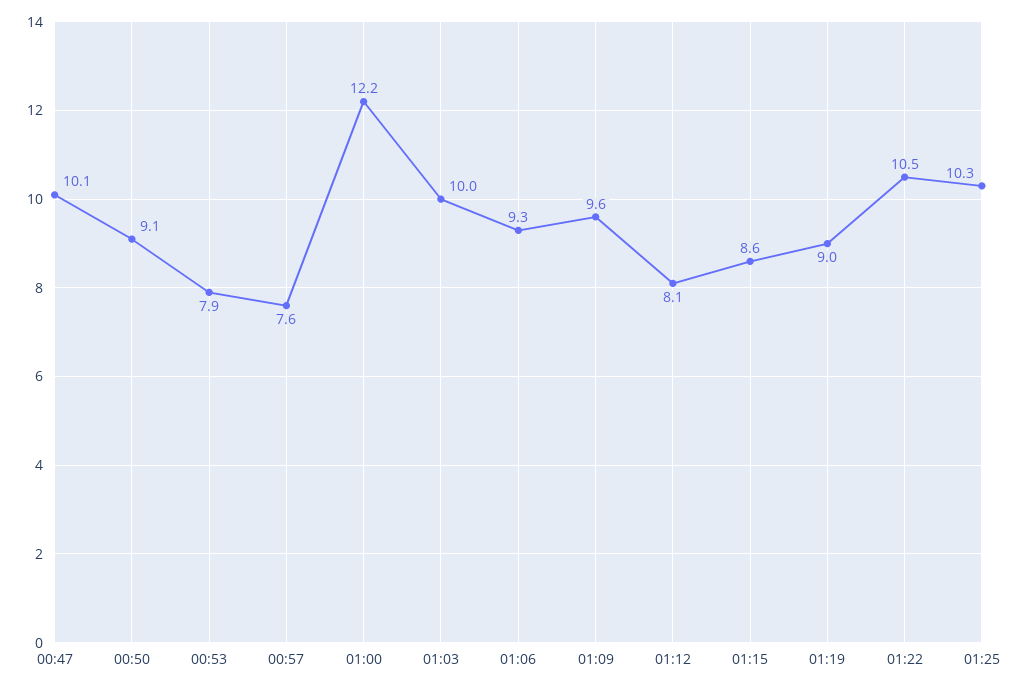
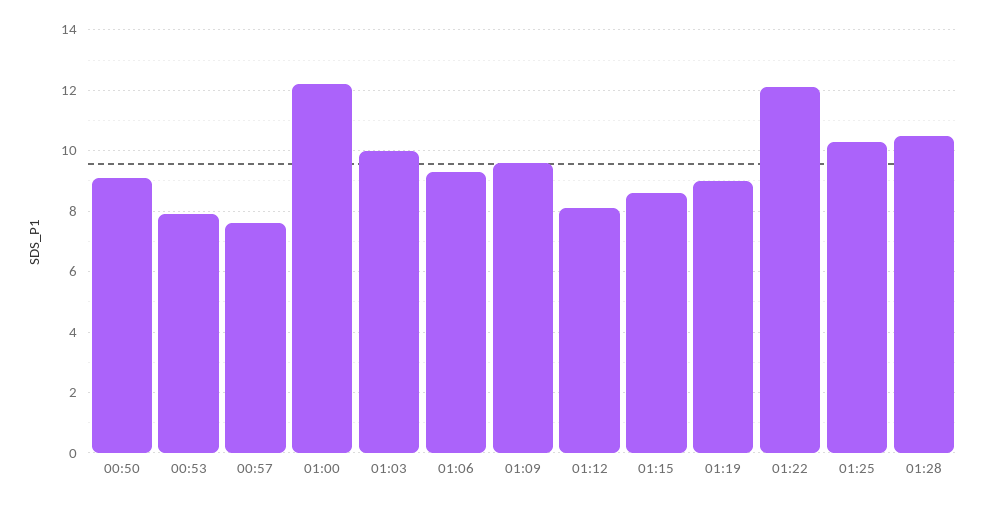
00:47: 10.1 -> none
01:22: 10.5 -> 12
01:28: none -> 10.5

